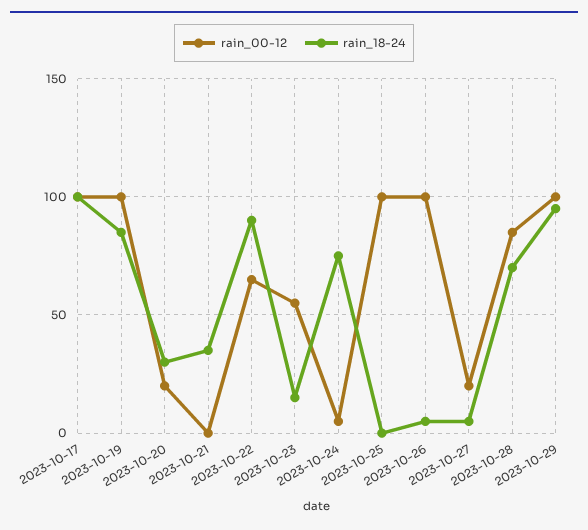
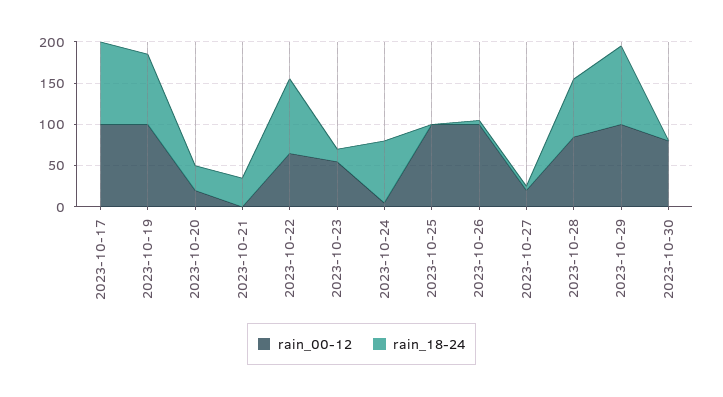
rain_00-12, 2023-10-30: none -> 80
rain_18-24, 2023-10-30: none -> 0

